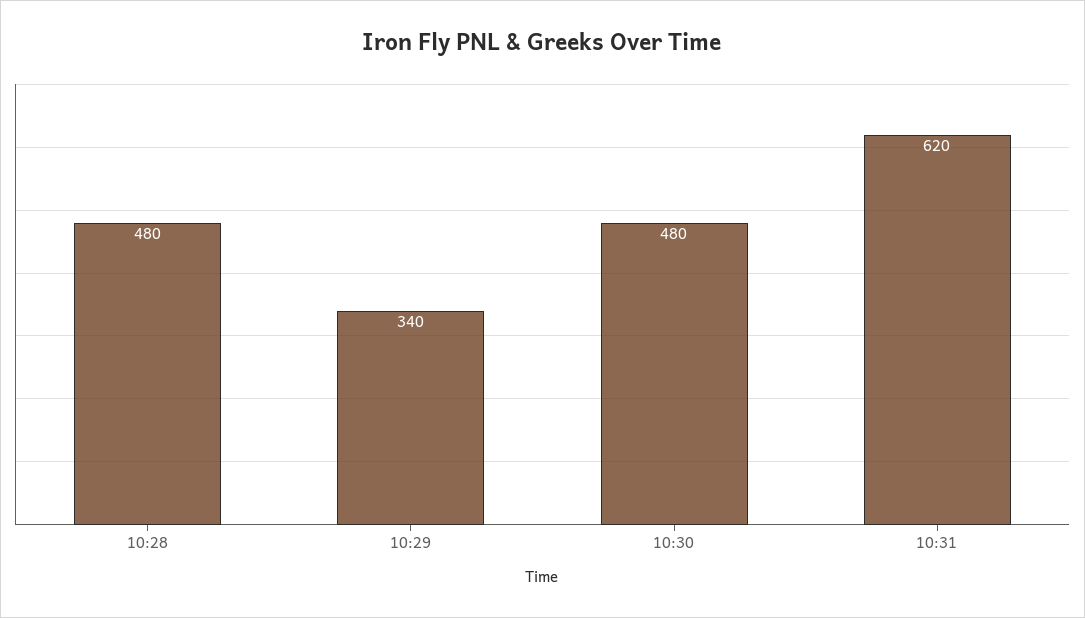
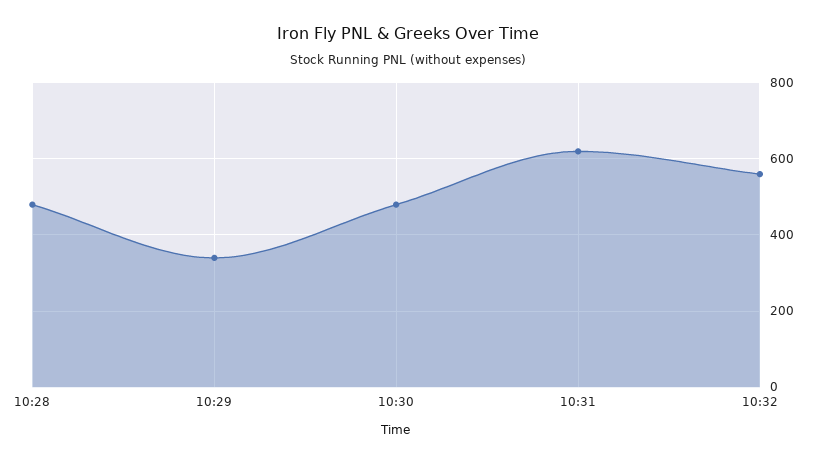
10:32: none -> 560

